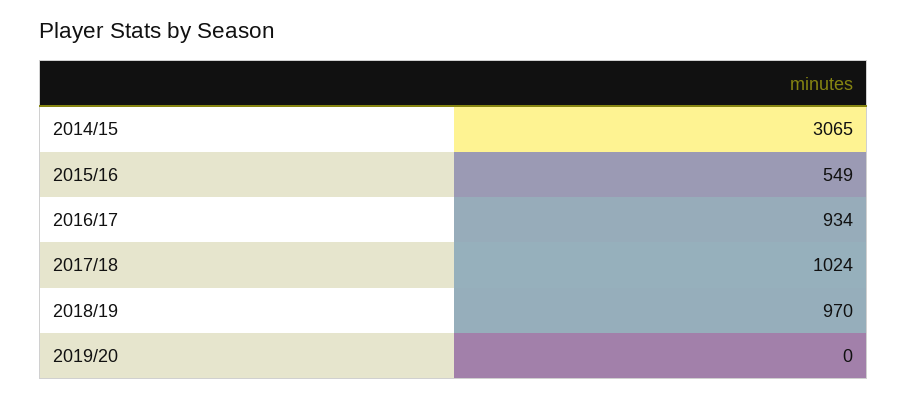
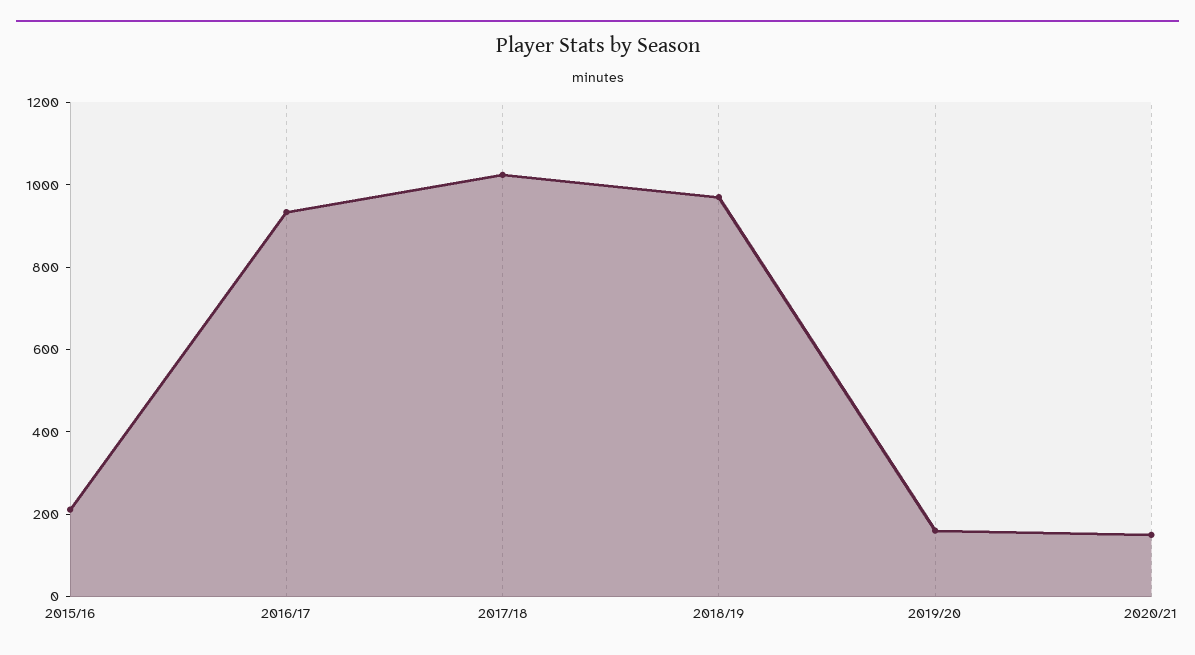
2014/15: 3065 -> none
2015/16: 549 -> 200
2019/20: 0 -> 150
2020/21: none -> 150

